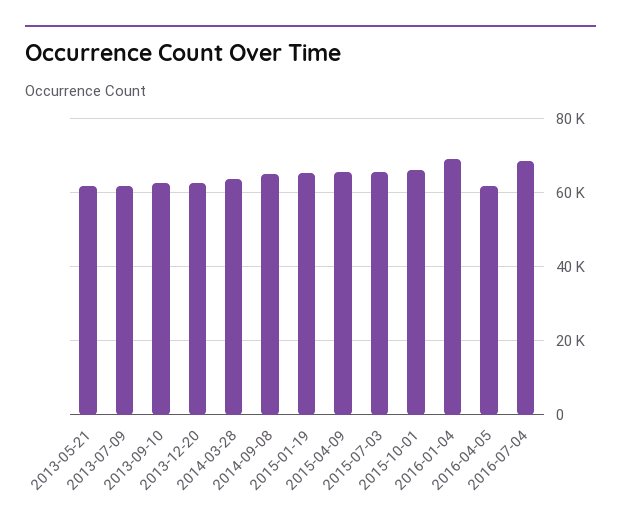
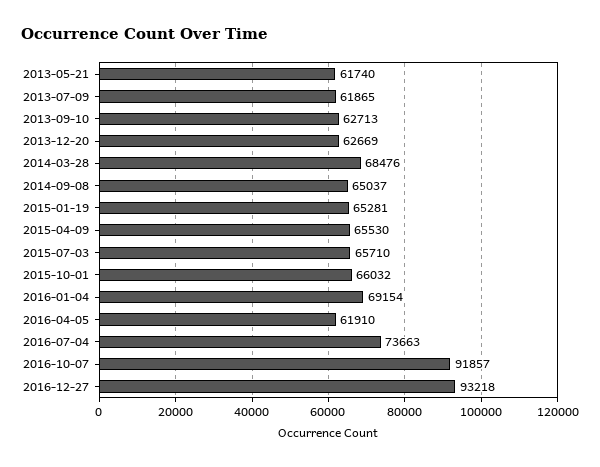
2014-03-28: 64000 -> 68476
2016-07-04: 68000 -> 73663
2016-10-07: none -> 91857
2016-12-27: none -> 93218

